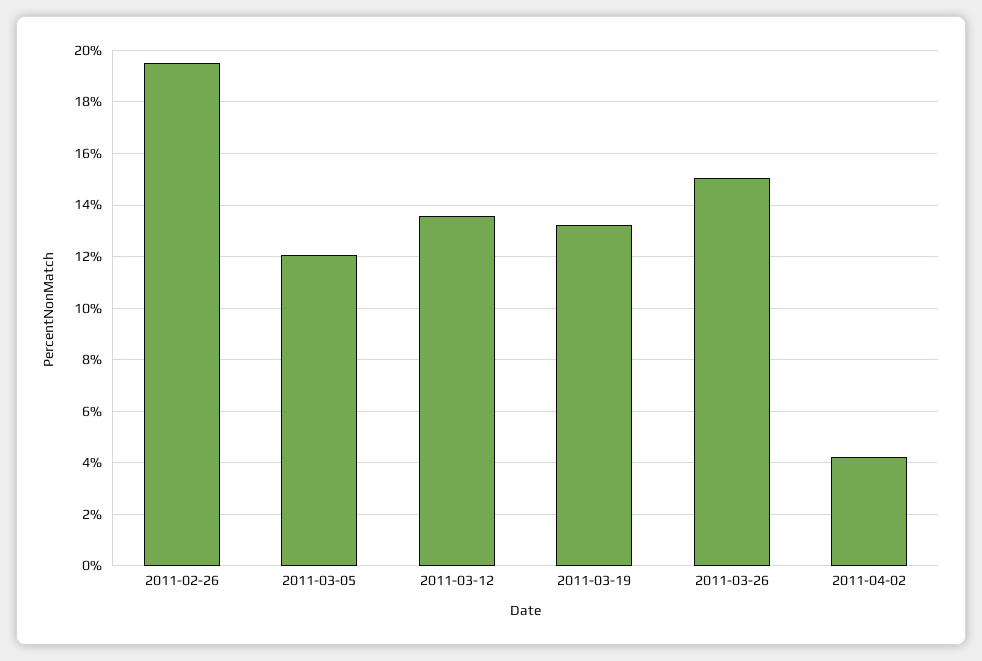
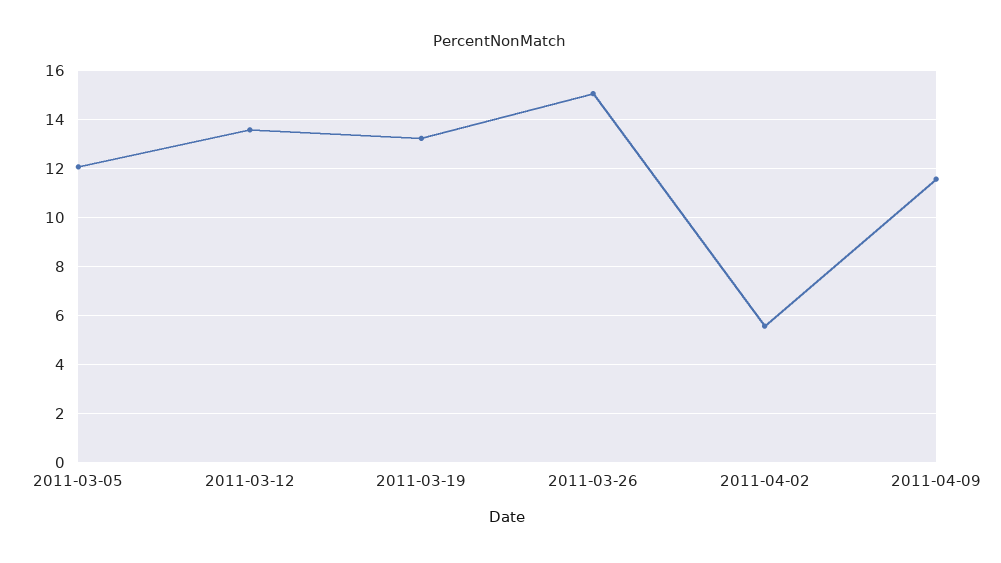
2011-02-26: 19.5 -> none
2011-04-02: 4.25 -> 5.5
2011-04-09: none -> 11.5

